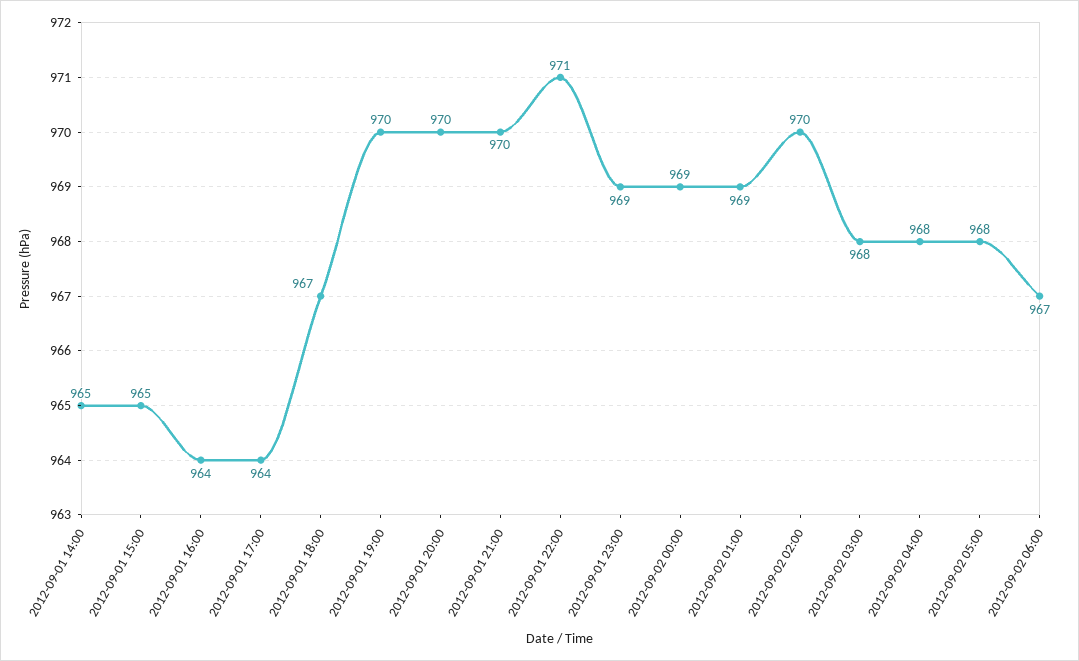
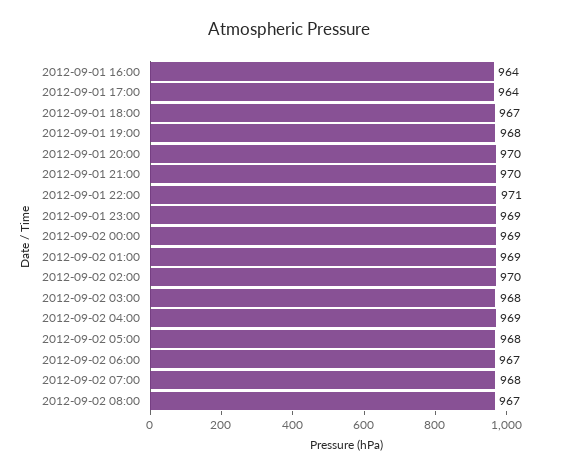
2012-09-01 14:00: 965 -> none
2012-09-01 15:00: 965 -> none
2012-09-01 19:00: 970 -> 968
2012-09-02 04:00: 968 -> 969
2012-09-02 07:00: none -> 968
2012-09-02 08:00: none -> 967

